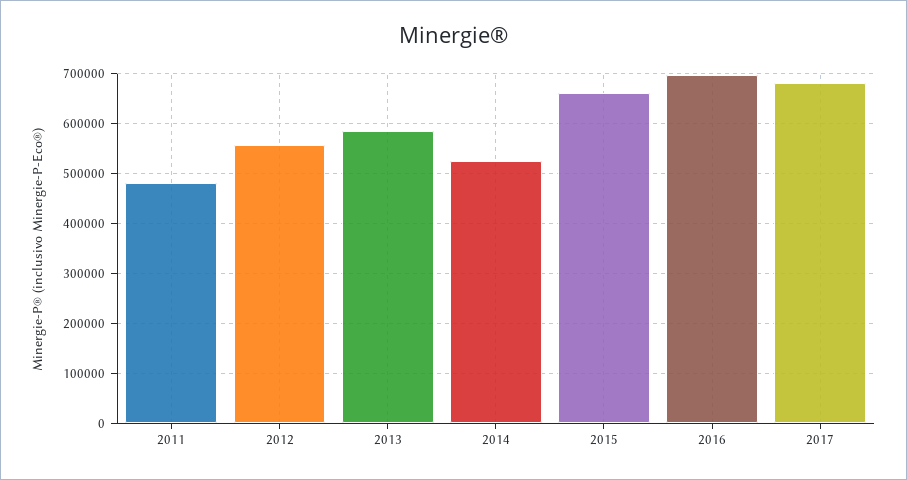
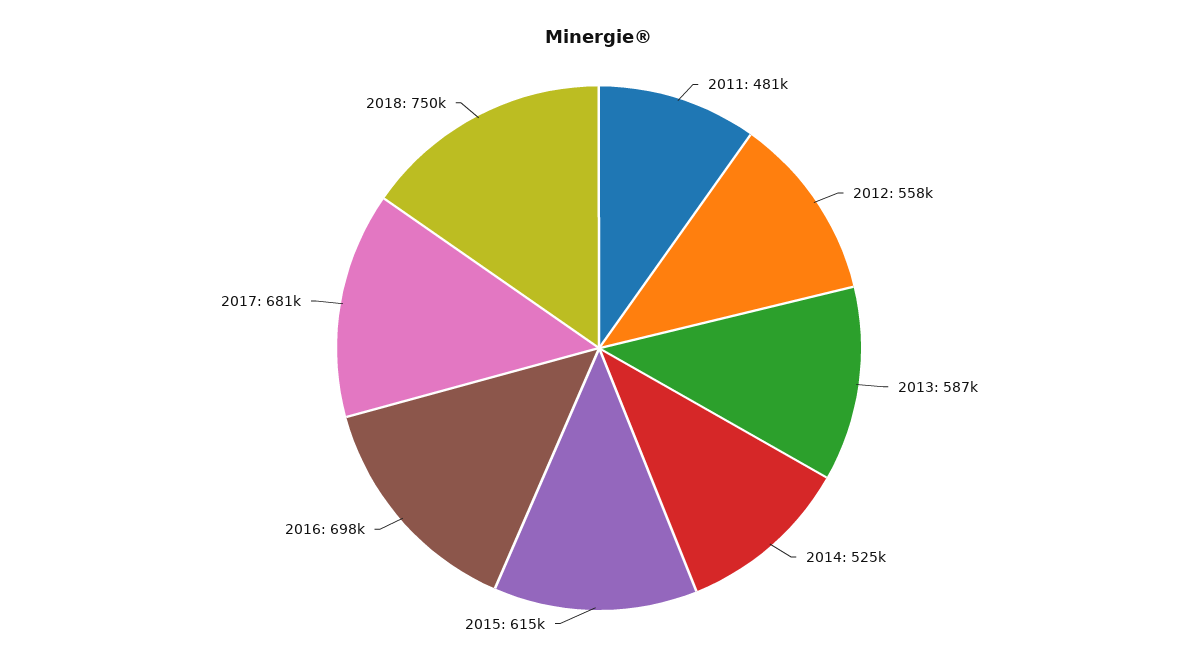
2015: 660000 -> 615000
2018: none -> 750000

